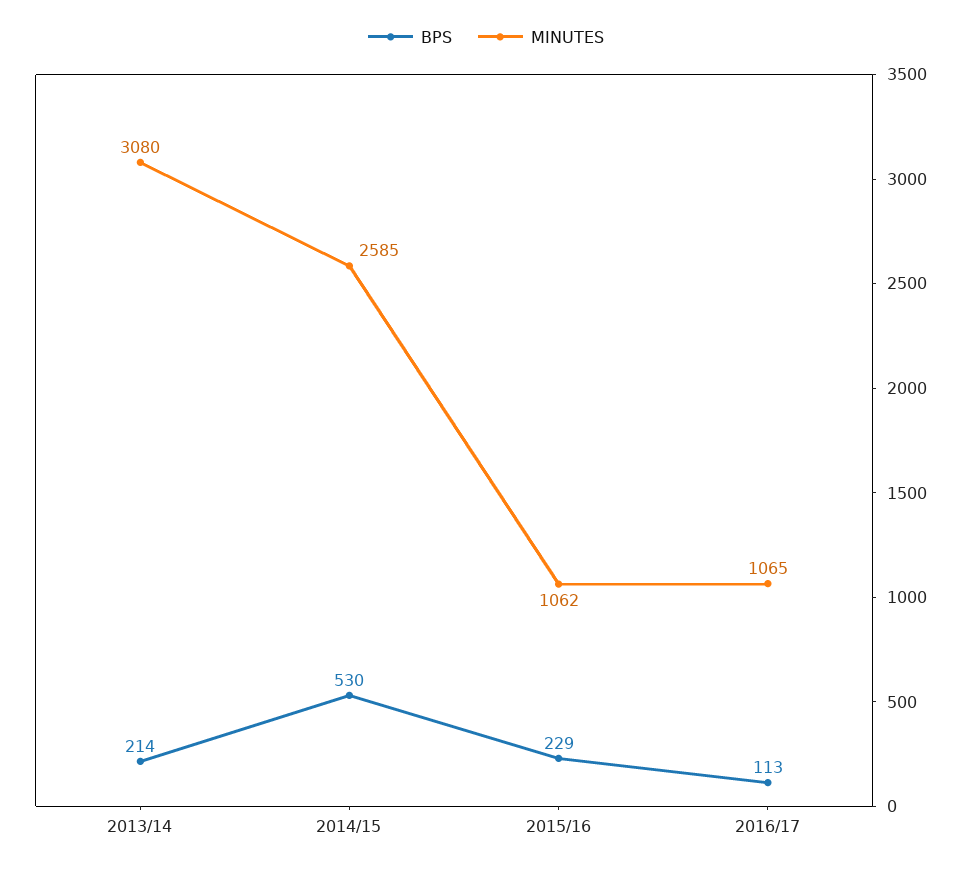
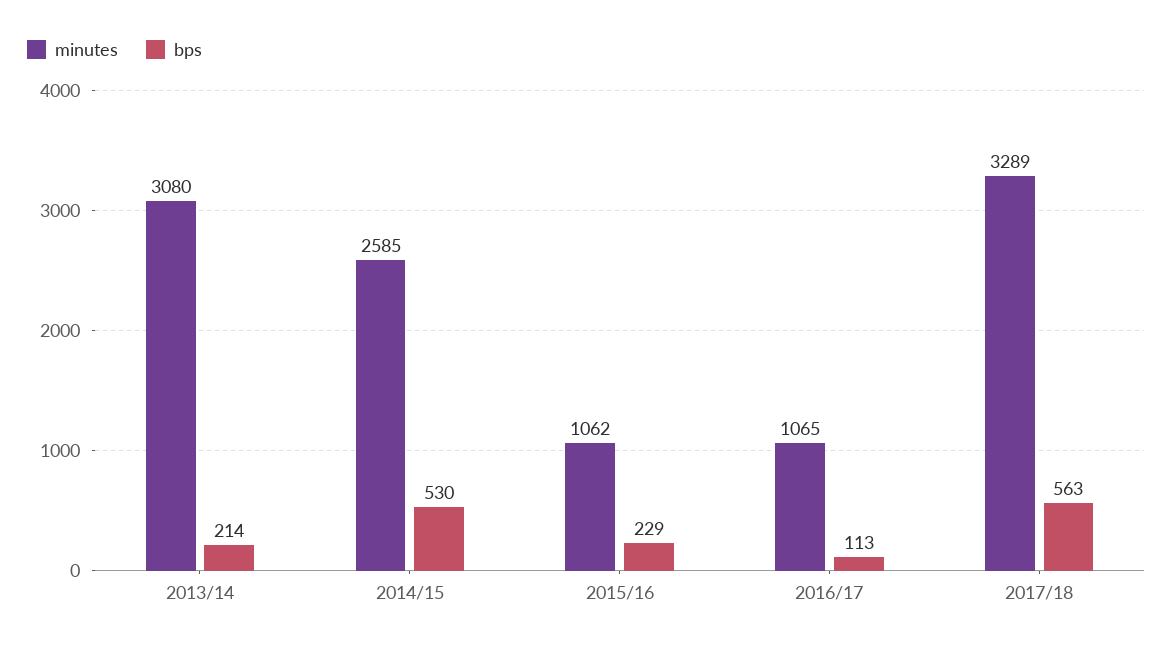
MINUTES, 2017/18: none -> 3289
BPS, 2017/18: none -> 563

